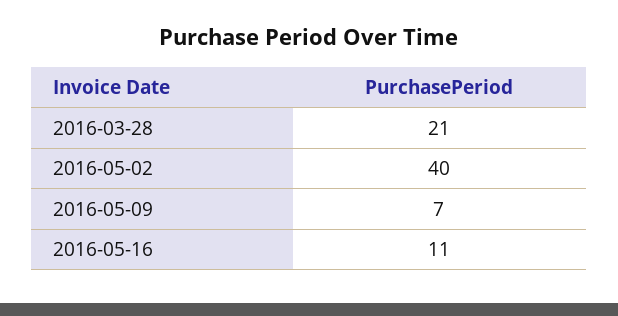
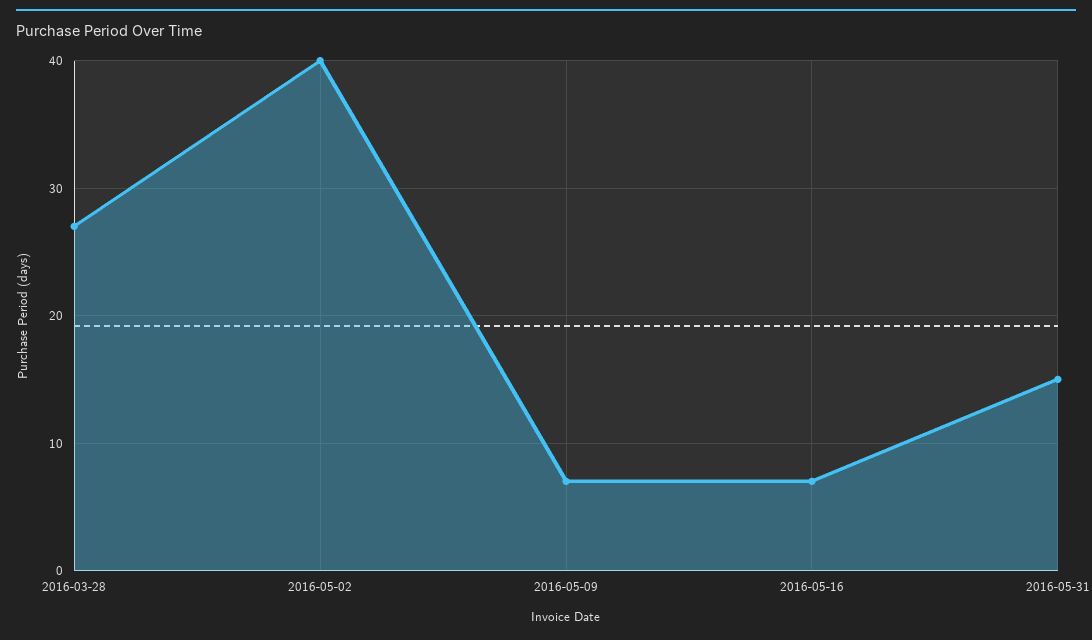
2016-03-28: 21 -> 27
2016-05-16: 11 -> 7
2016-05-31: none -> 15

